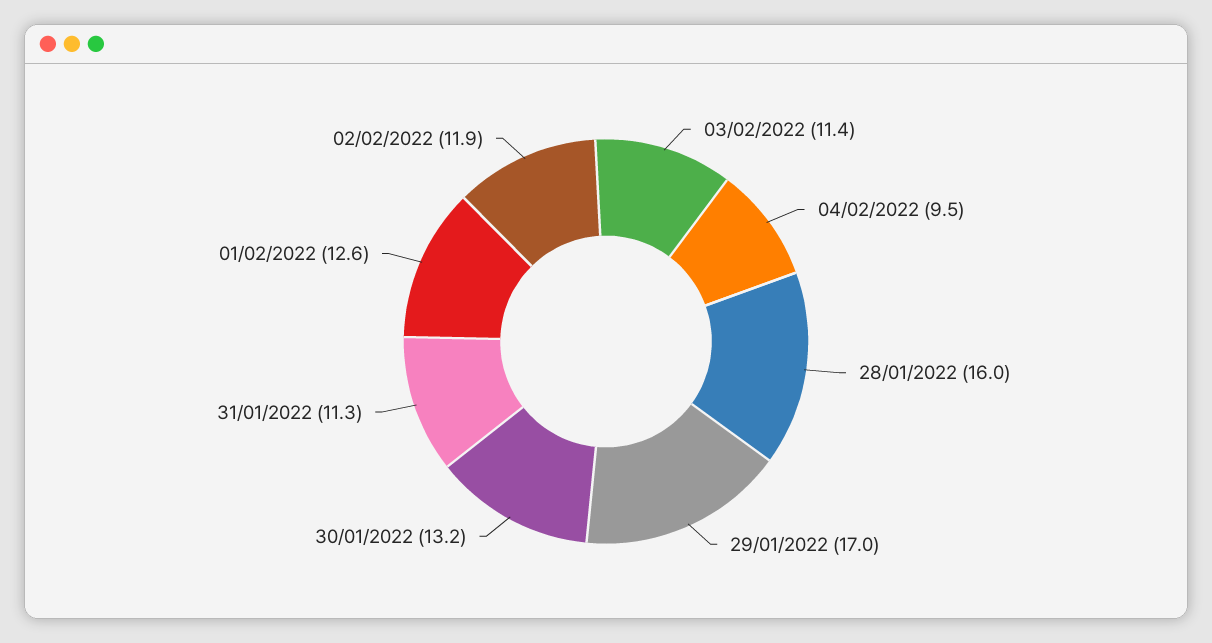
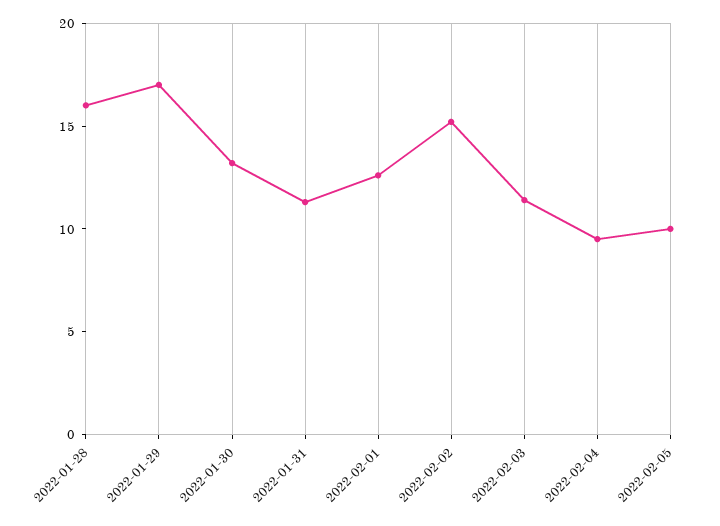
02/02/2022: 11.9 -> 15
2022-02-05: none -> 10

